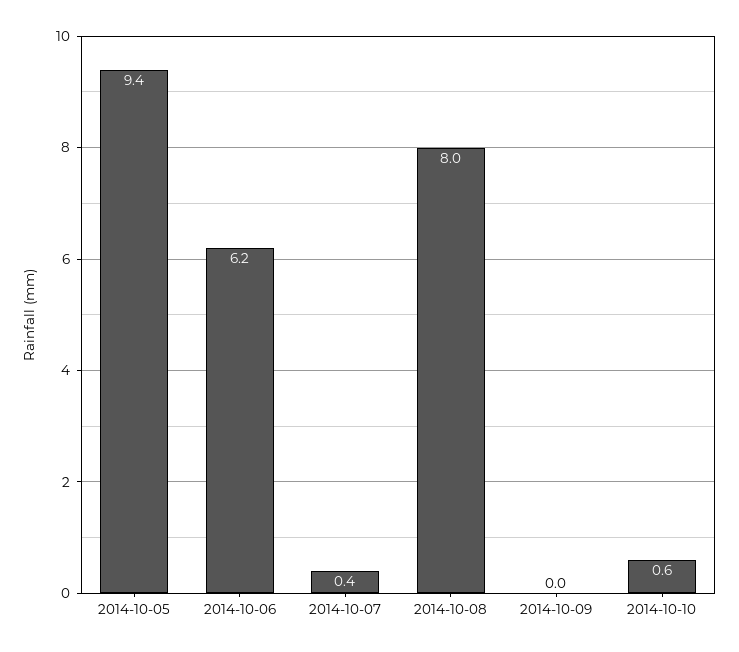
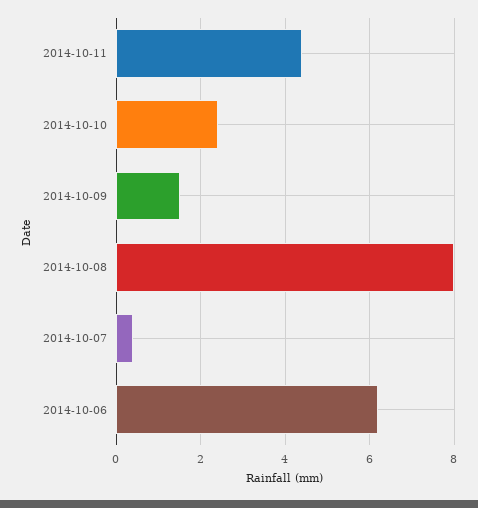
2014-10-05: 9.4 -> none
2014-10-09: 0 -> 1.5
2014-10-10: 0.6 -> 2.5
2014-10-11: none -> 4.5

